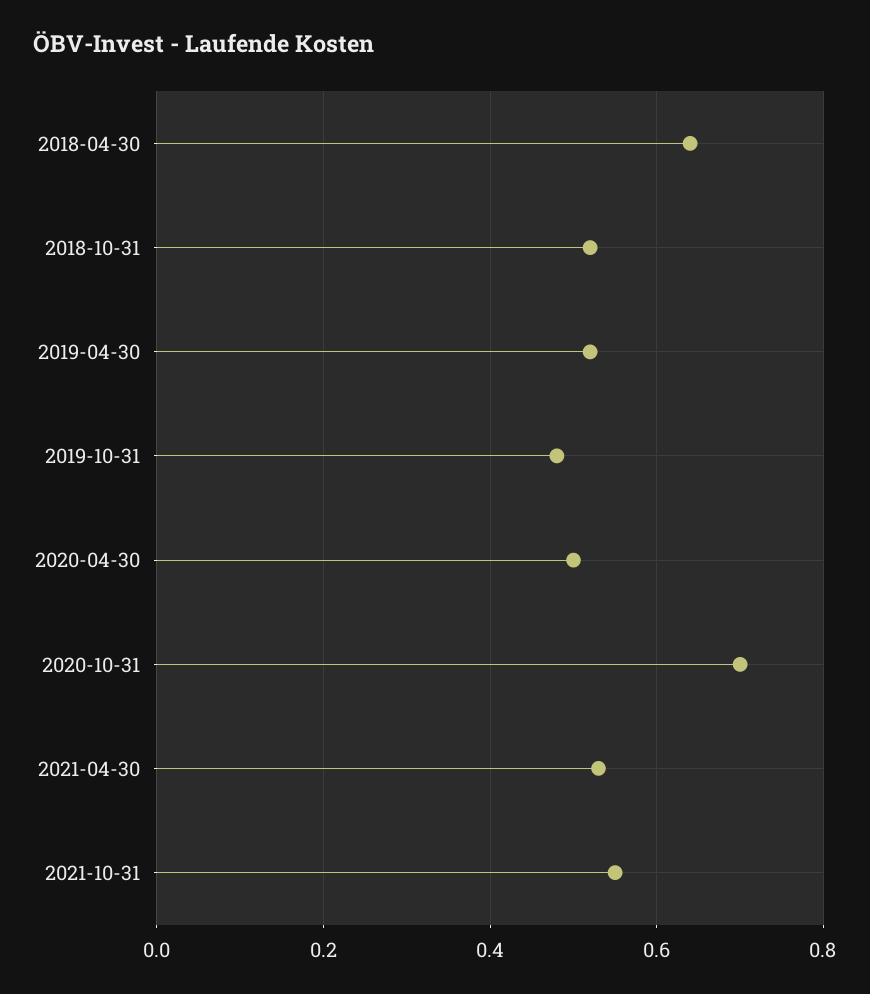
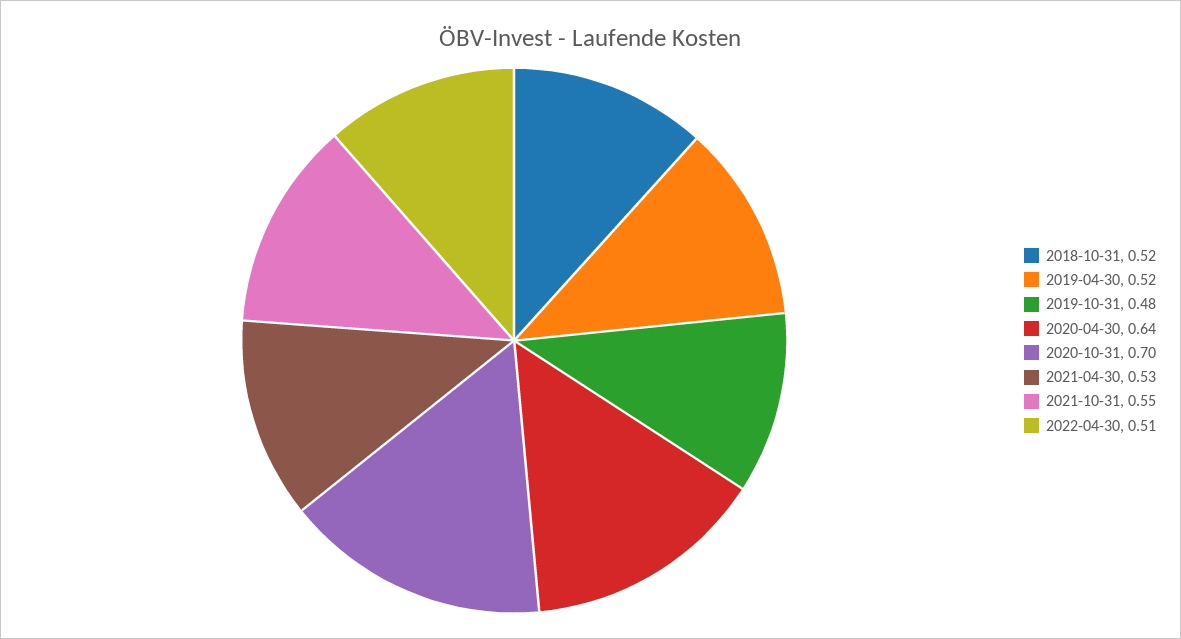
2018-04-30: 0.65 -> none
2020-04-30: 0.5 -> 0.64
2022-04-30: none -> 0.51

